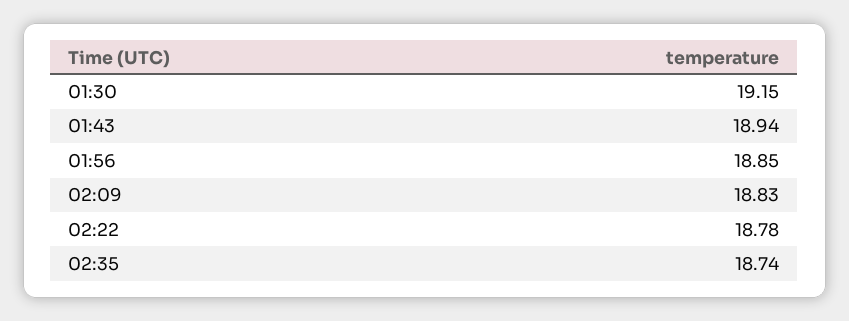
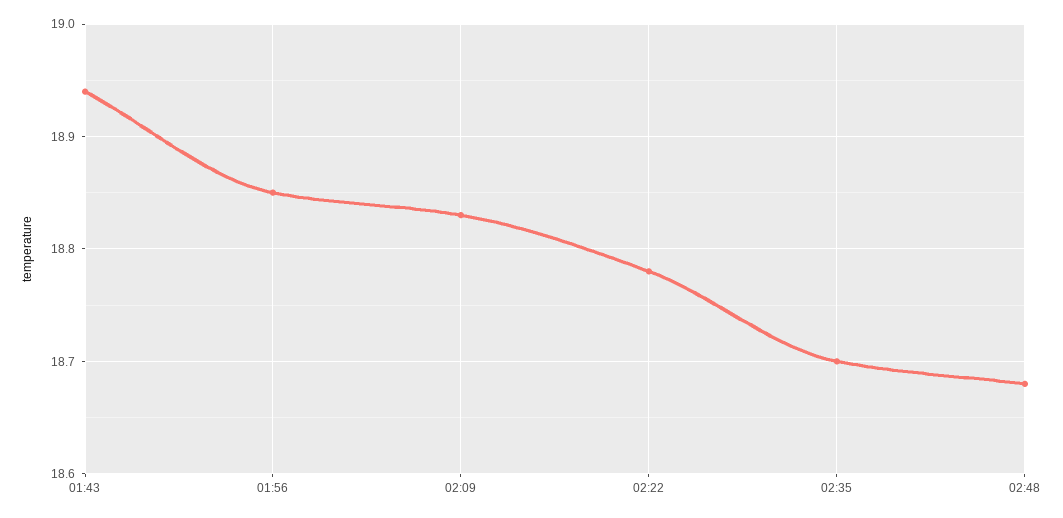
01:30: 19.15 -> none
02:35: 18.74 -> 18.7
02:48: none -> 18.68

